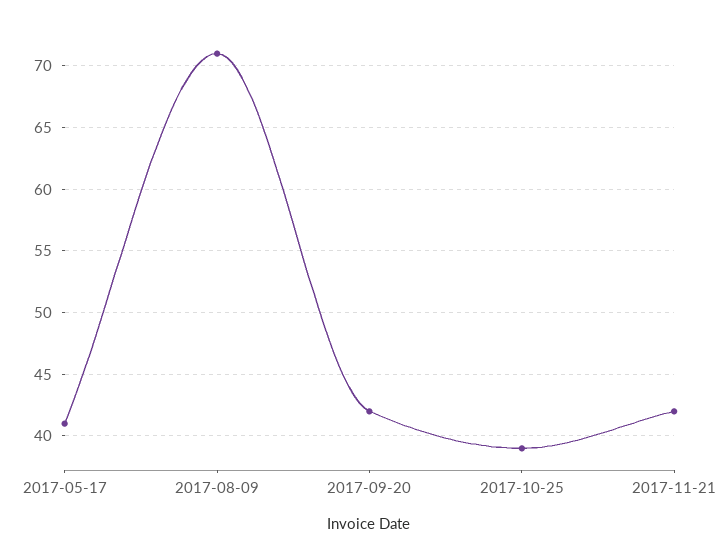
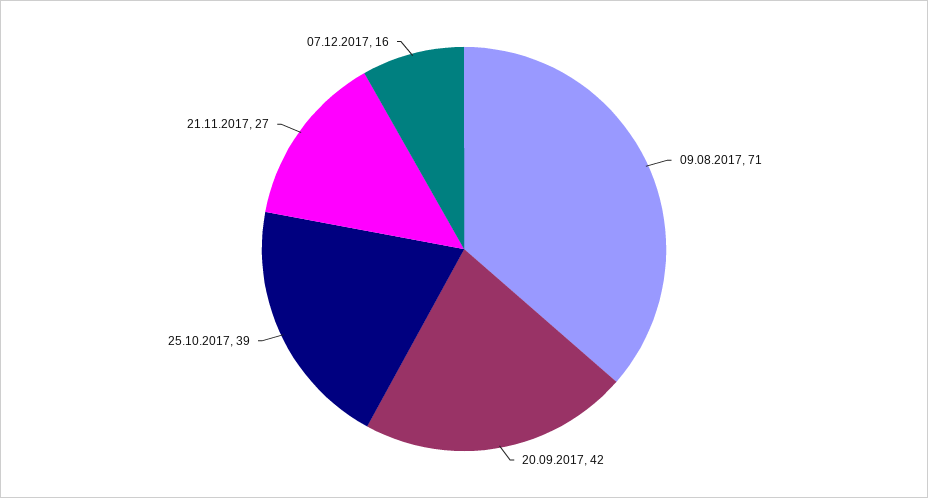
2017-05-17: 41 -> none
2017-11-21: 42 -> 27
07.12.2017: none -> 16

